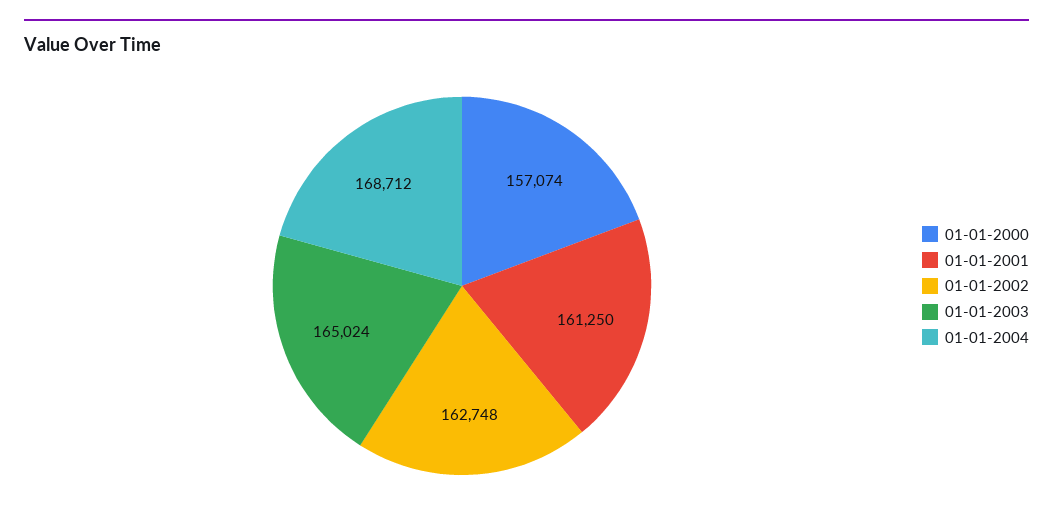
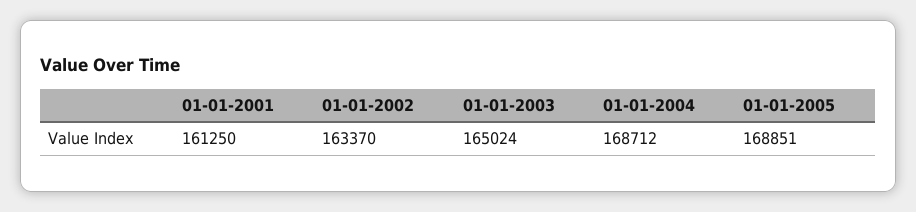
01-01-2000: 157074 -> none
01-01-2002: 162748 -> 163370
01-01-2005: none -> 168851

